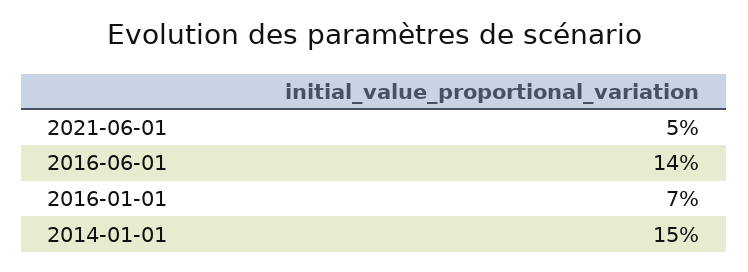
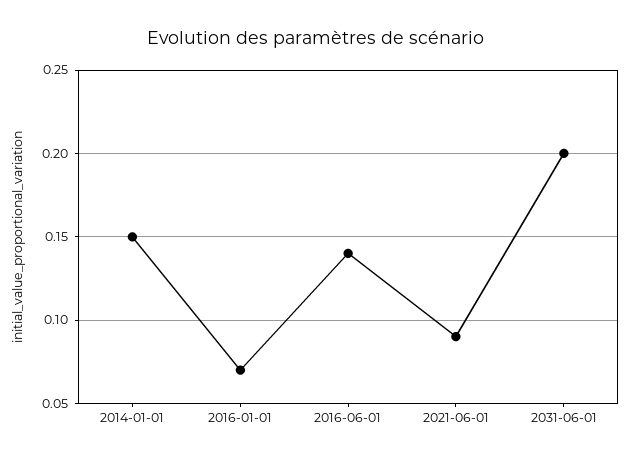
2021-06-01: 0.05 -> 0.09
2031-06-01: none -> 0.2

